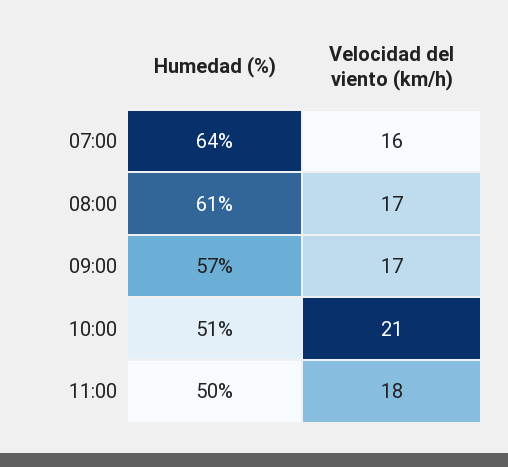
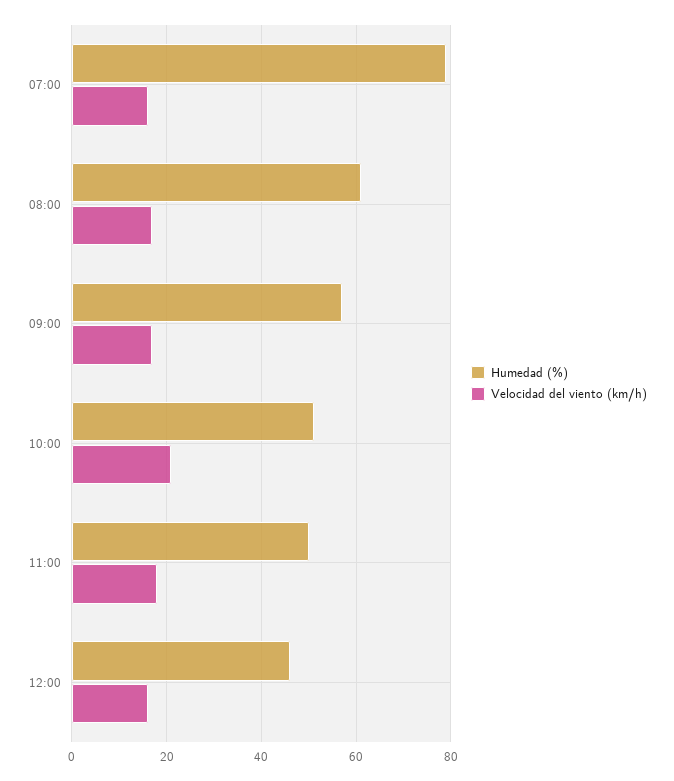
Humedad (%), 07:00: 64 -> 80
Humedad (%), 12:00: none -> 45
Velocidad del viento (km/h), 12:00: none -> 15

